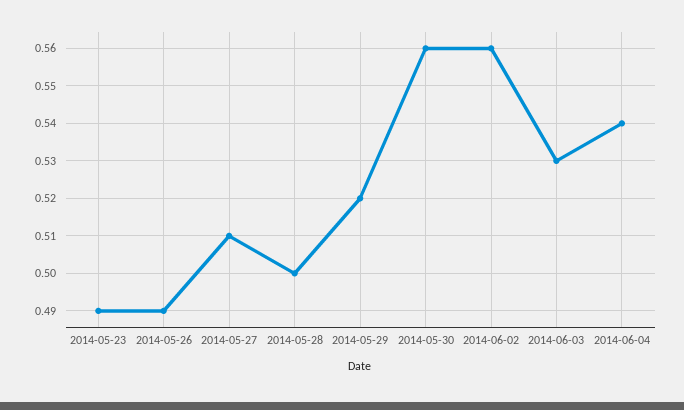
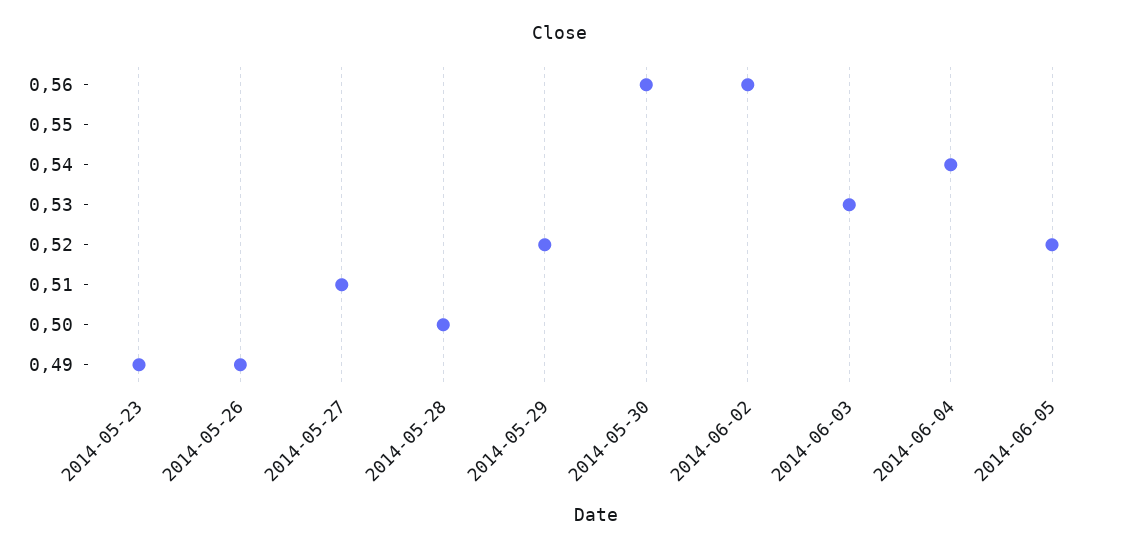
2014-06-05: none -> 0.52

